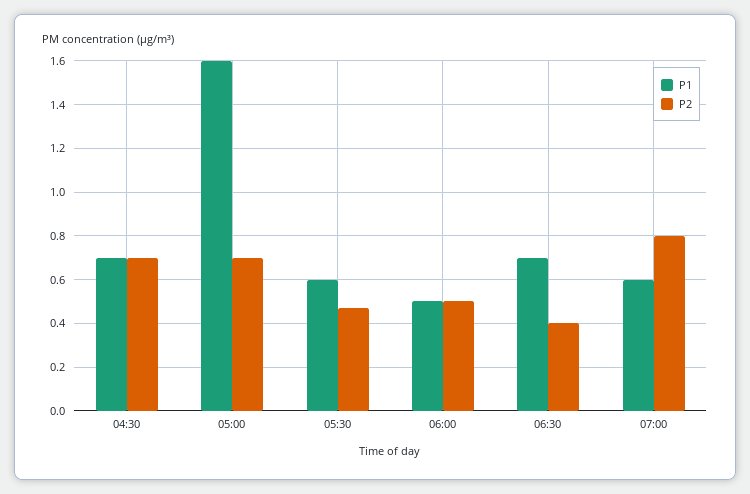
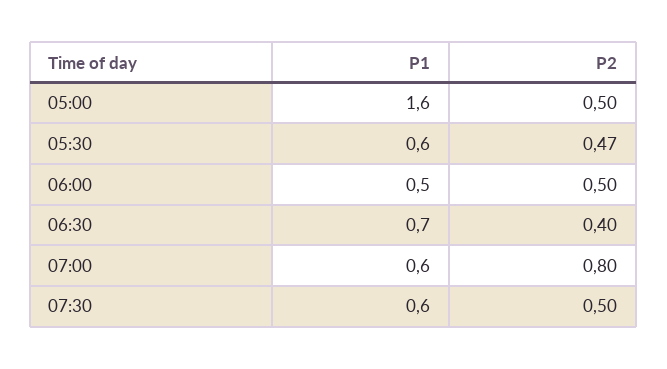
P1, 04:30: 0.7 -> none
P2, 04:30: 0.7 -> none
P2, 05:00: 0.7 -> 0.5
P1, 07:30: none -> 0.6
P2, 07:30: none -> 0.5

